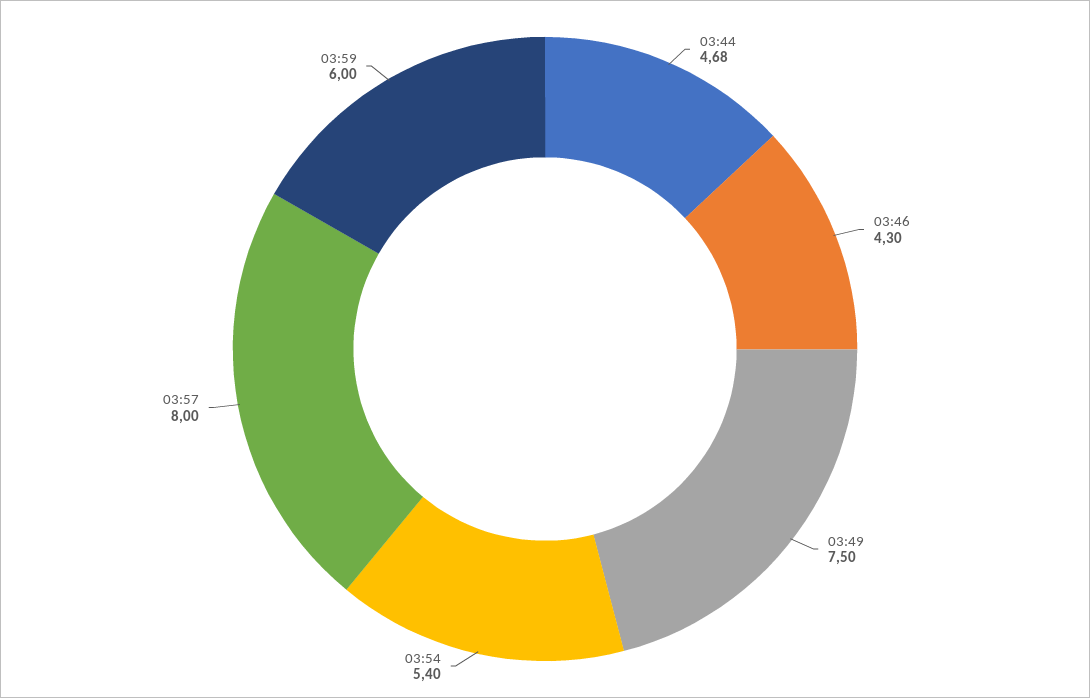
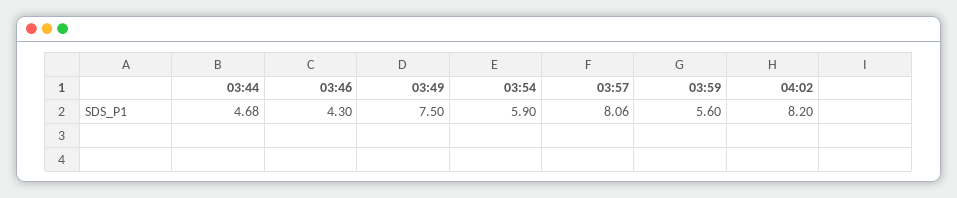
03:54: 5.4 -> 5.9
03:57: 8 -> 8.06
03:59: 6 -> 5.6
04:02: none -> 8.2

